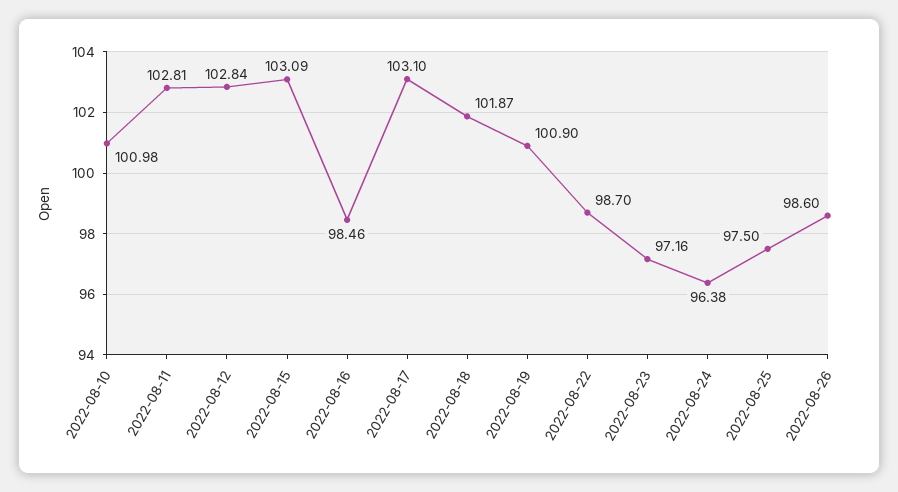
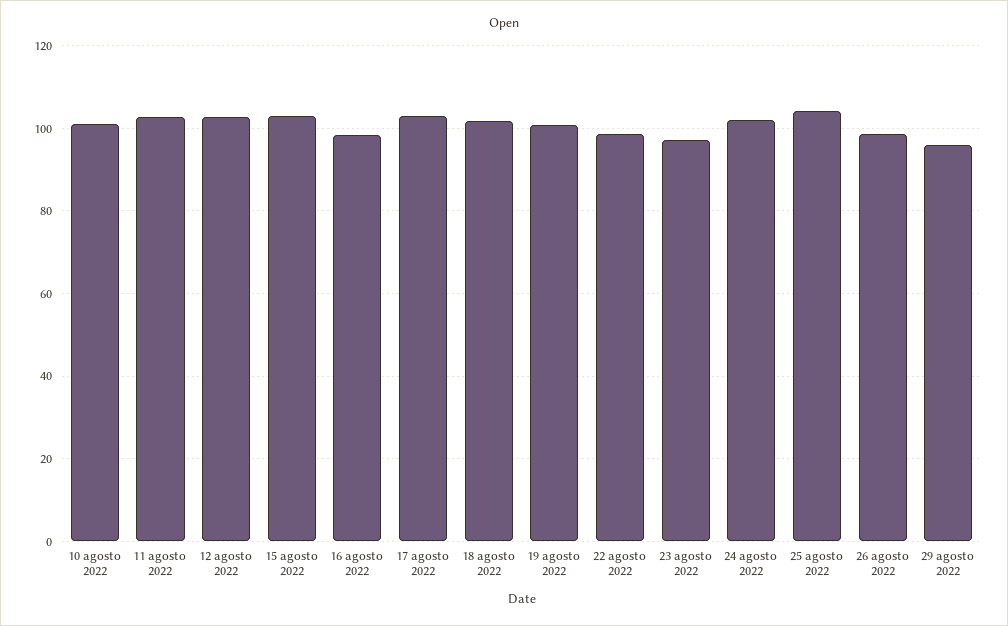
2022-08-24: 96.38 -> 102
2022-08-25: 97.5 -> 104
29 agosto 2022: none -> 96

